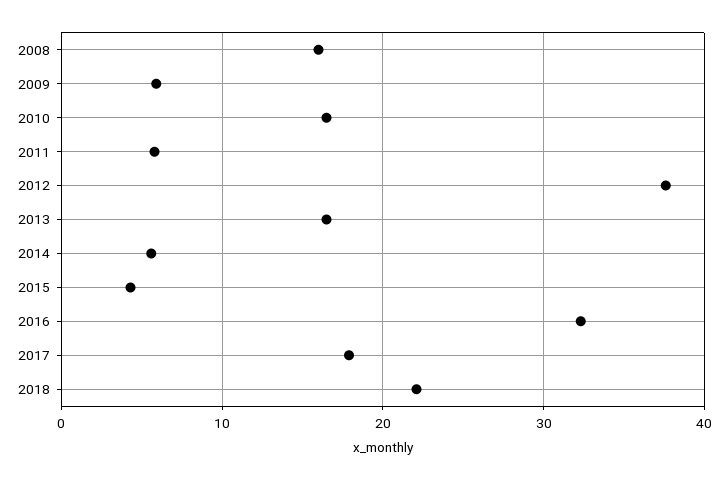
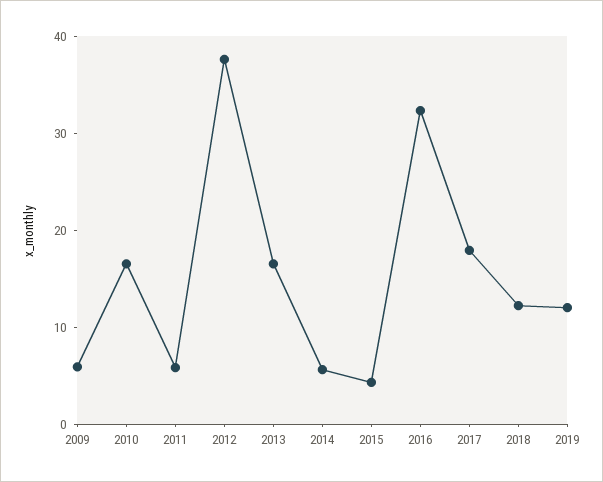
2008: 16 -> none
2018: 22 -> 12
2019: none -> 12

